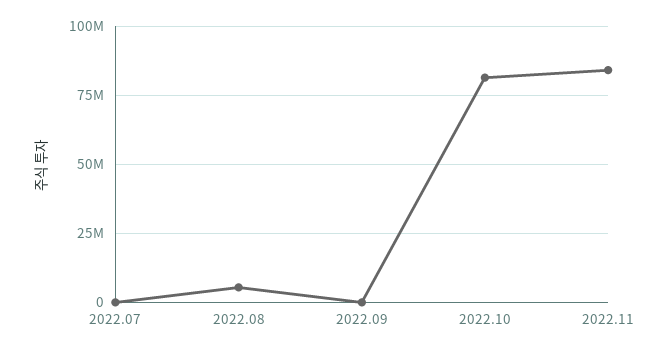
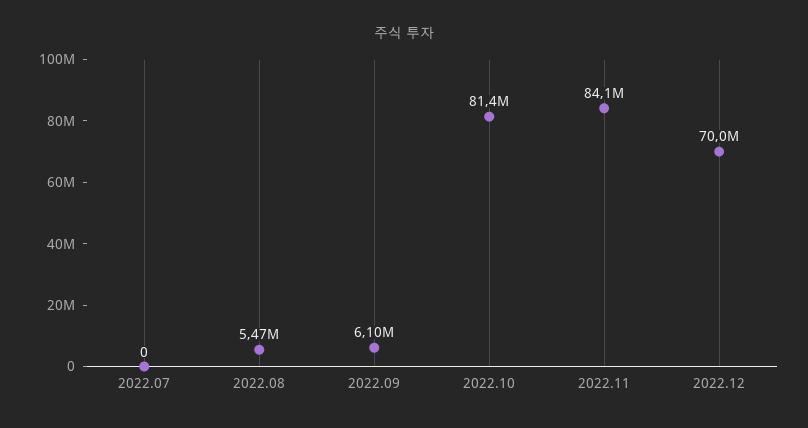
2022.09: 0 -> 6100000
2022.12: none -> 70000000

